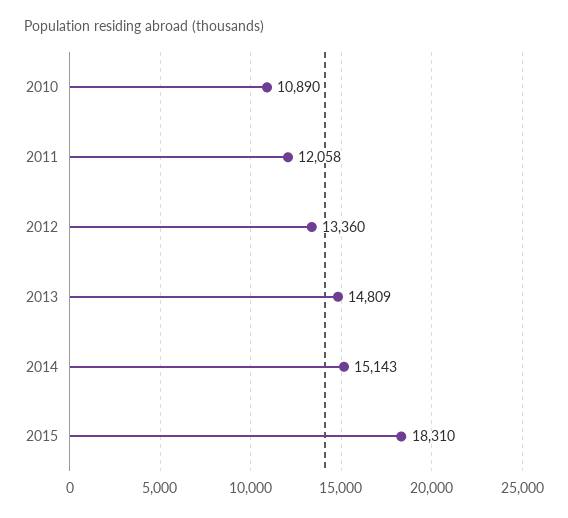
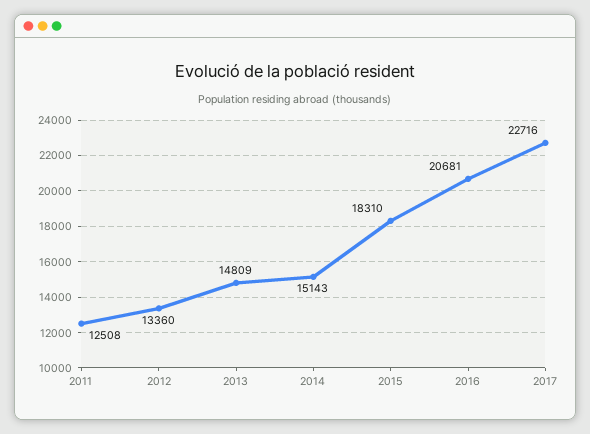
2010: 10890 -> none
2011: 12058 -> 12508
2016: none -> 20681
2017: none -> 22716

